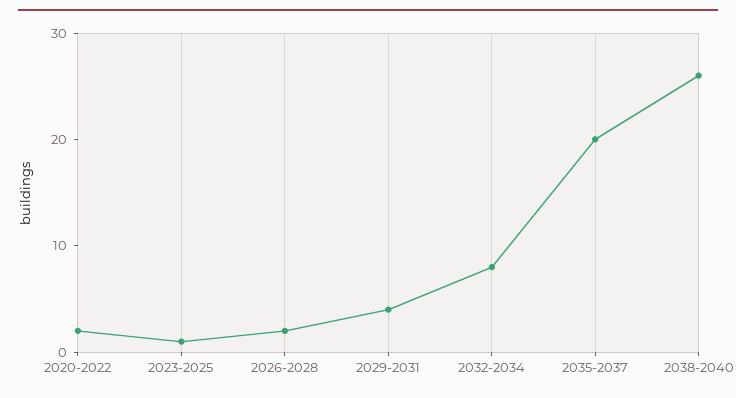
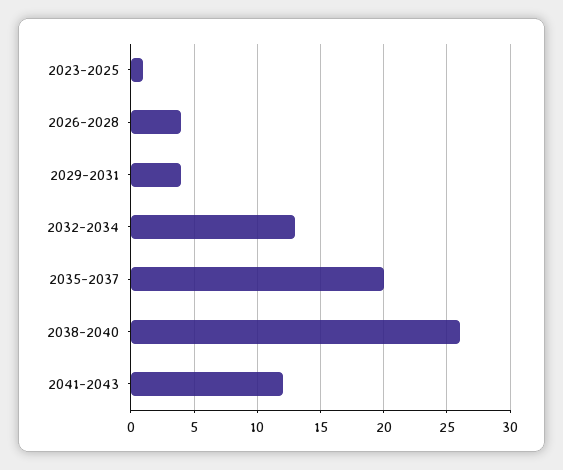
2020-2022: 2 -> none
2026-2028: 2 -> 4
2032-2034: 8 -> 13
2041-2043: none -> 12

